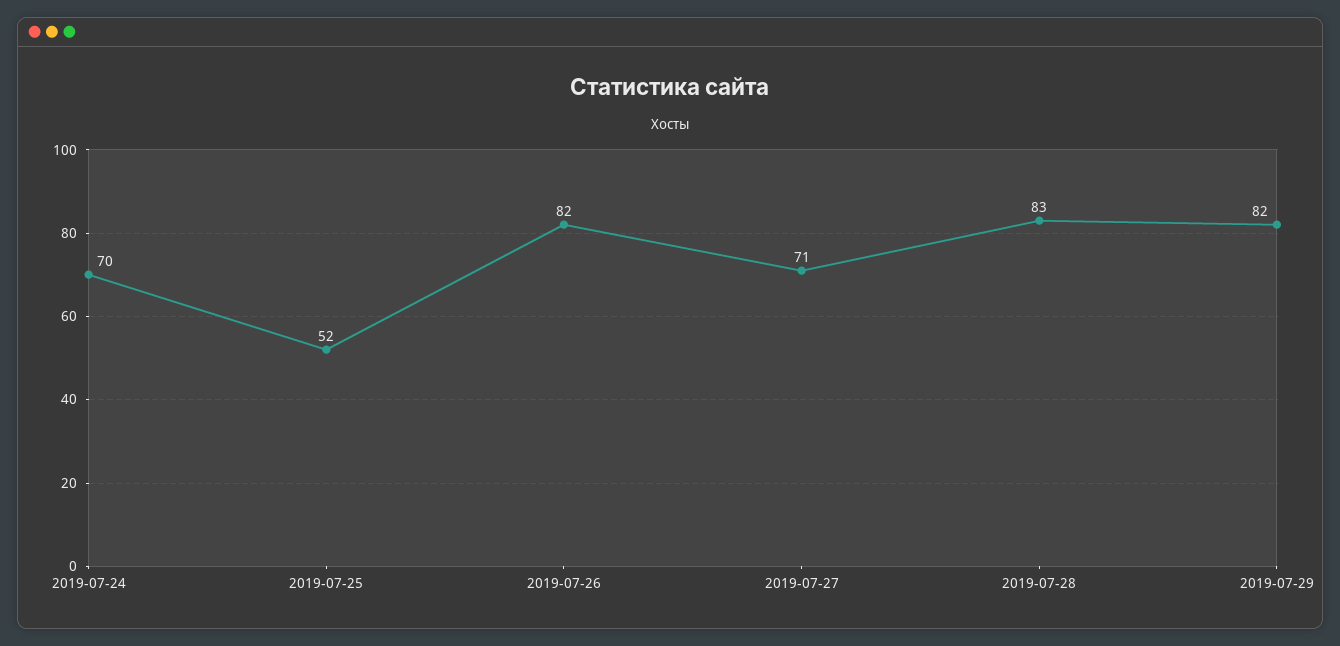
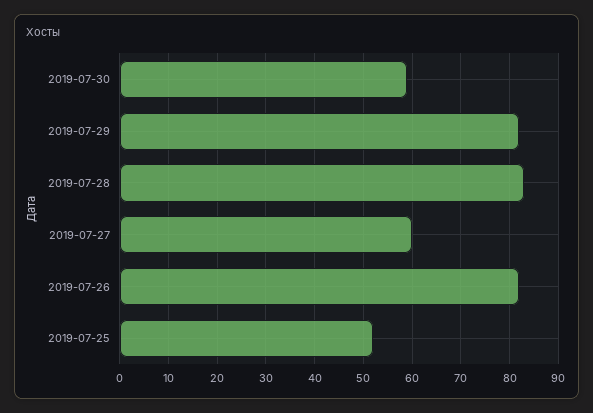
2019-07-24: 70 -> none
2019-07-27: 71 -> 60
2019-07-30: none -> 60

